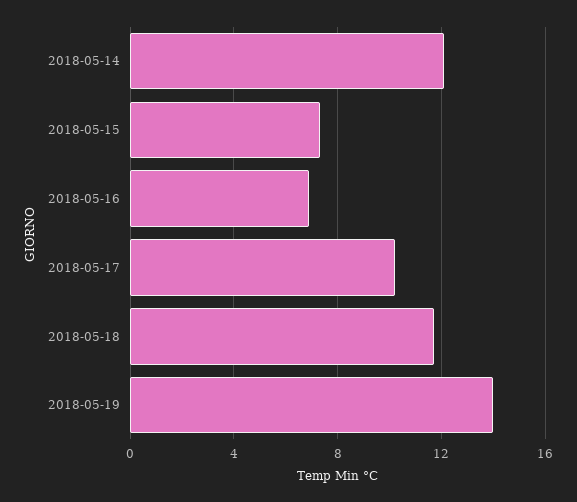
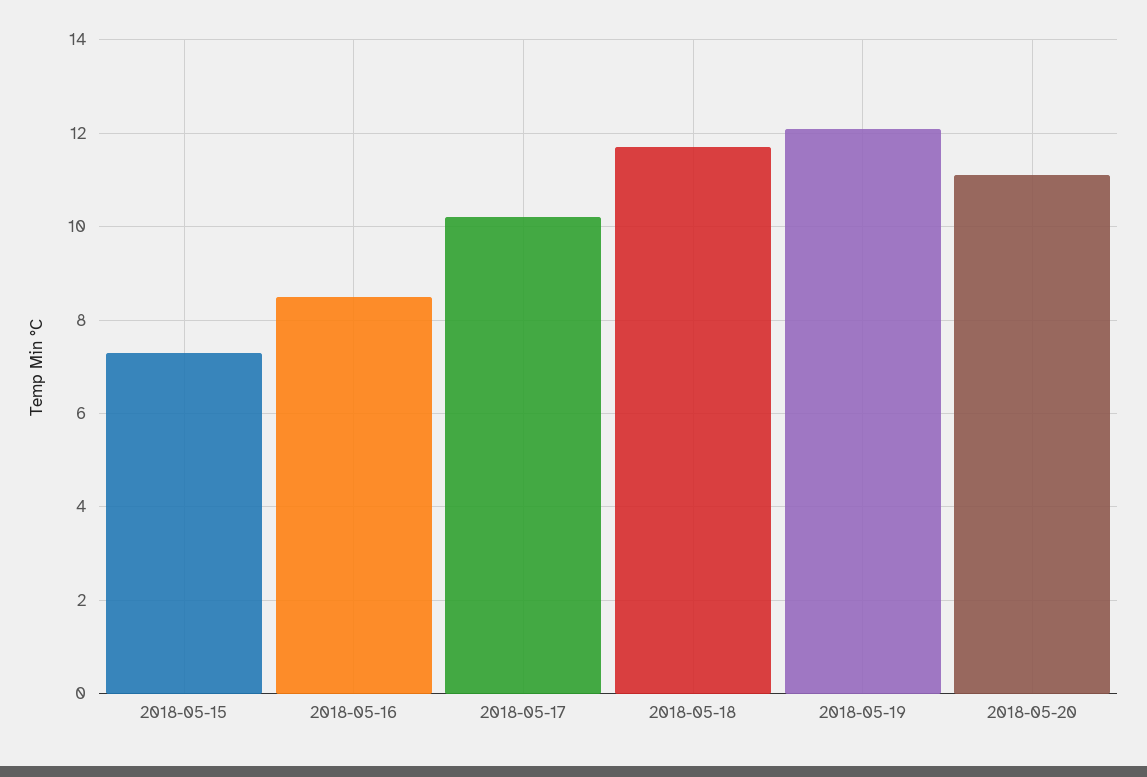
2018-05-14: 12 -> none
2018-05-16: 7 -> 8.5
2018-05-19: 14 -> 12
2018-05-20: none -> 11

